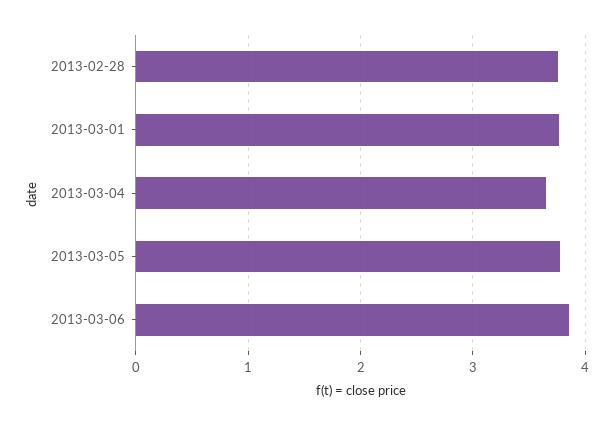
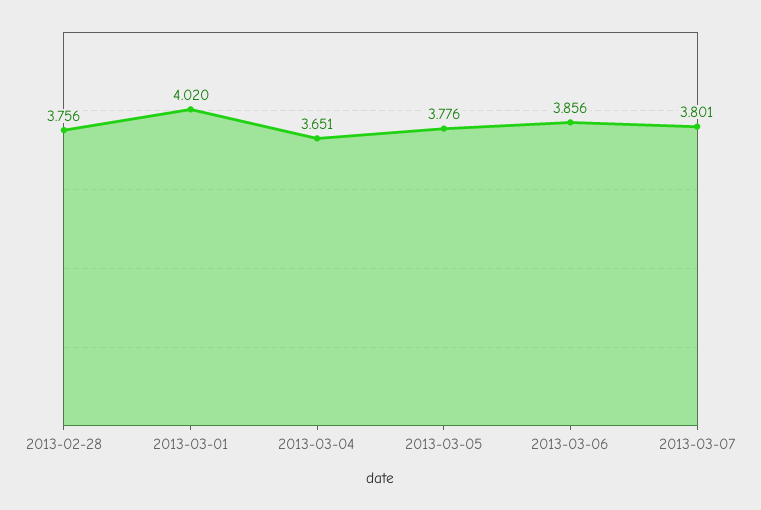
2013-03-01: 3.8 -> 4.02
2013-03-07: none -> 3.801

